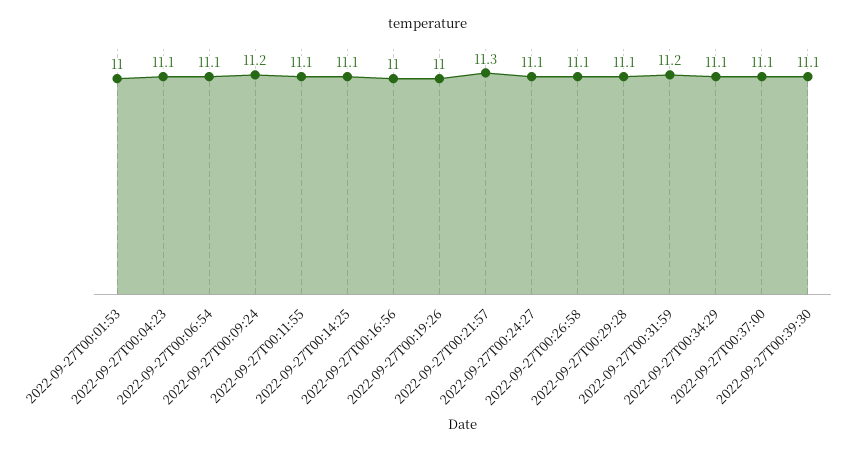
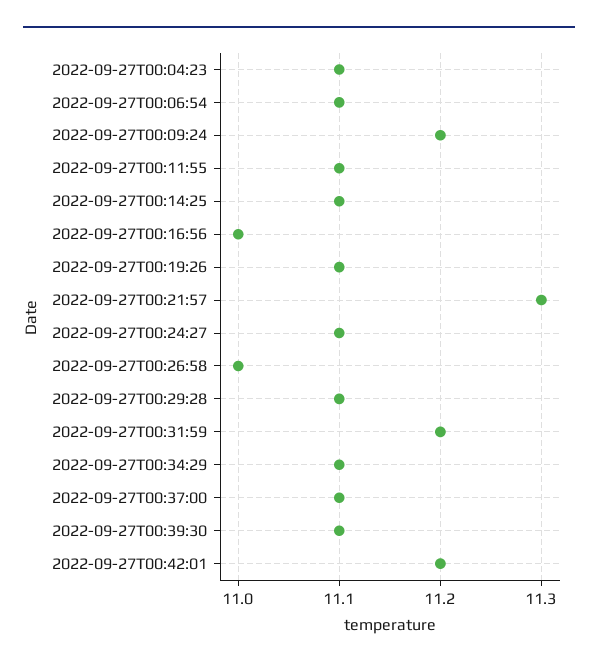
2022-09-27T00:01:53: 11 -> none
2022-09-27T00:19:26: 11 -> 11.1
2022-09-27T00:26:58: 11.1 -> 11
2022-09-27T00:42:01: none -> 11.2

